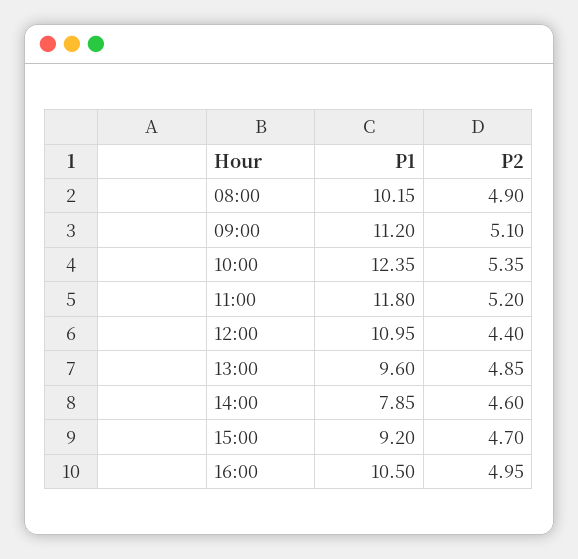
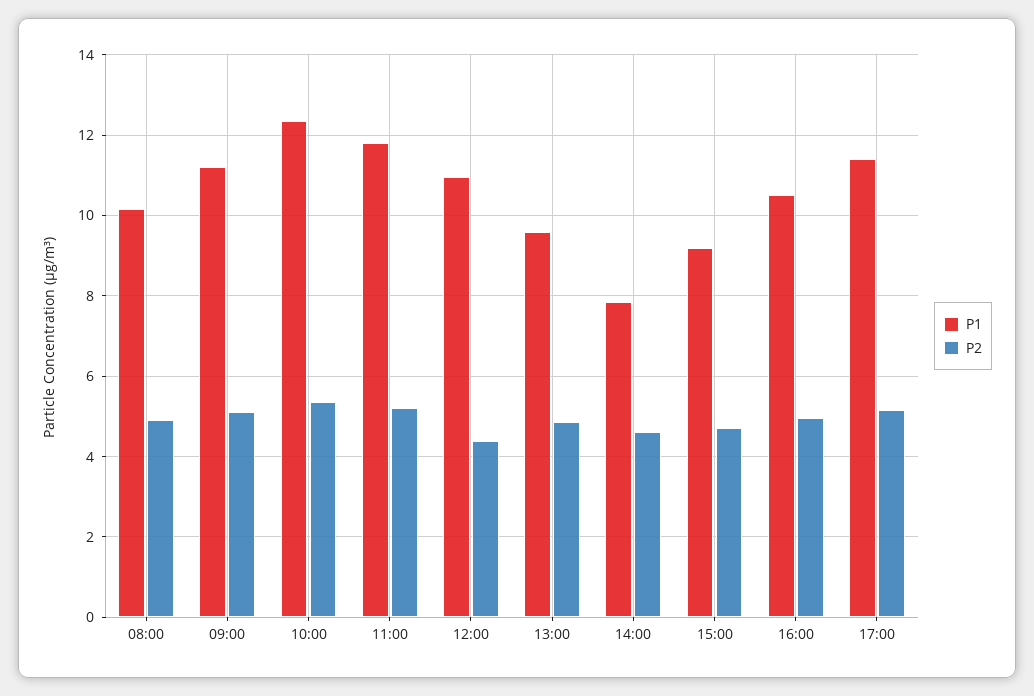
P1, 17:00: none -> 11.4
P2, 17:00: none -> 5.2

